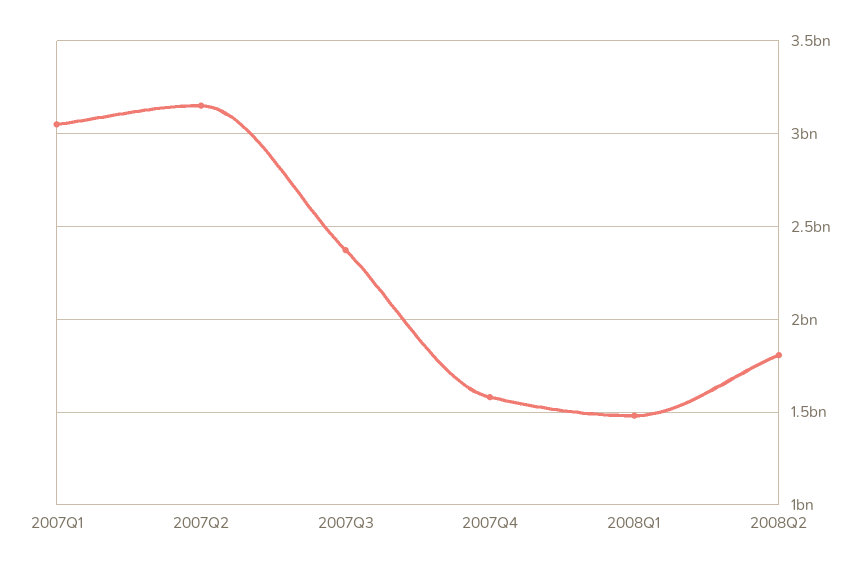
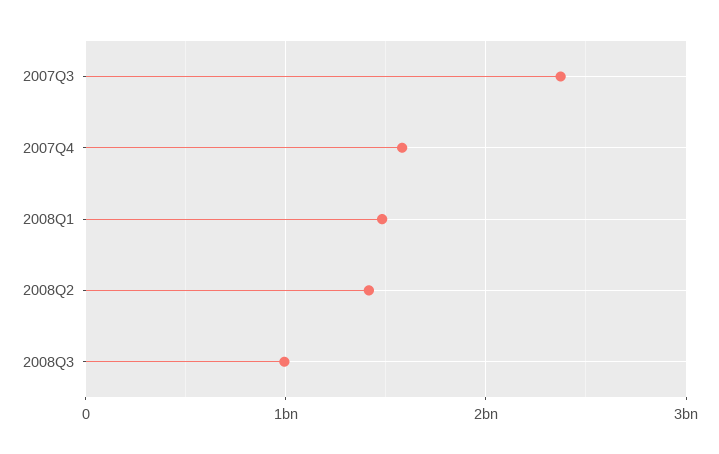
2007Q1: 3050000000 -> none
2007Q2: 3150000000 -> none
2008Q2: 1800000000 -> 1400000000
2008Q3: none -> 1000000000

